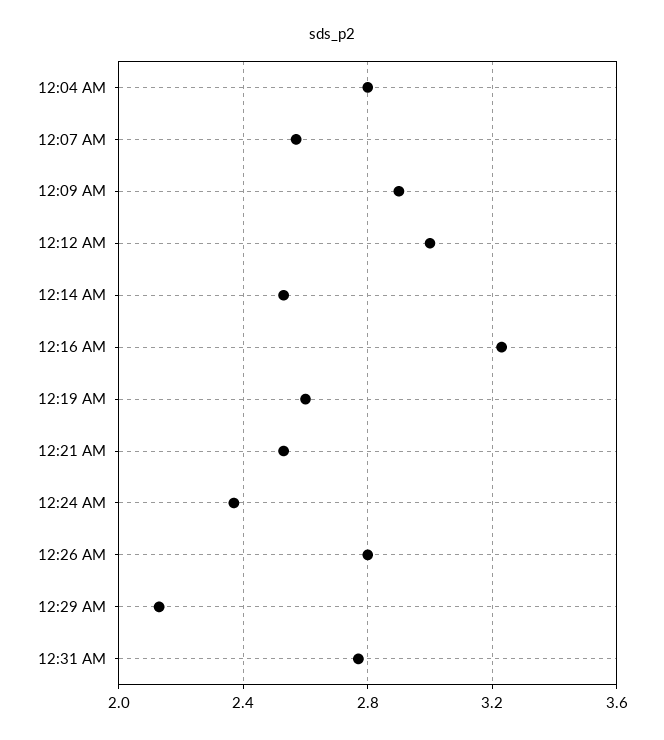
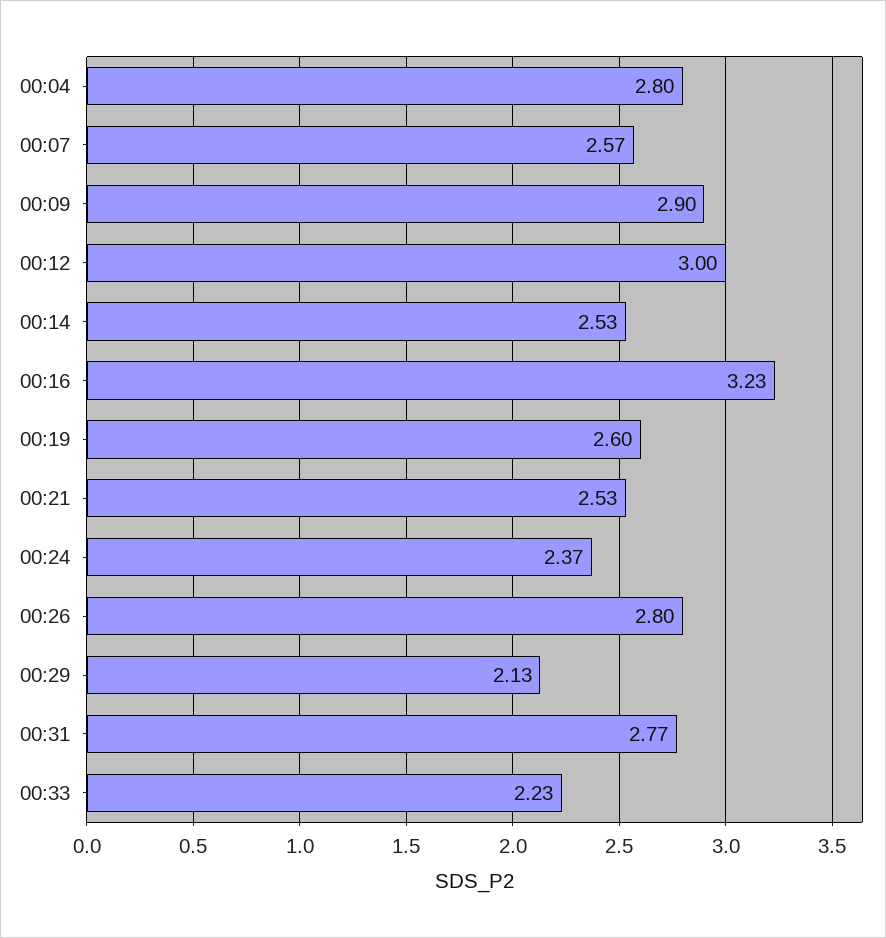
00:33: none -> 2.23

